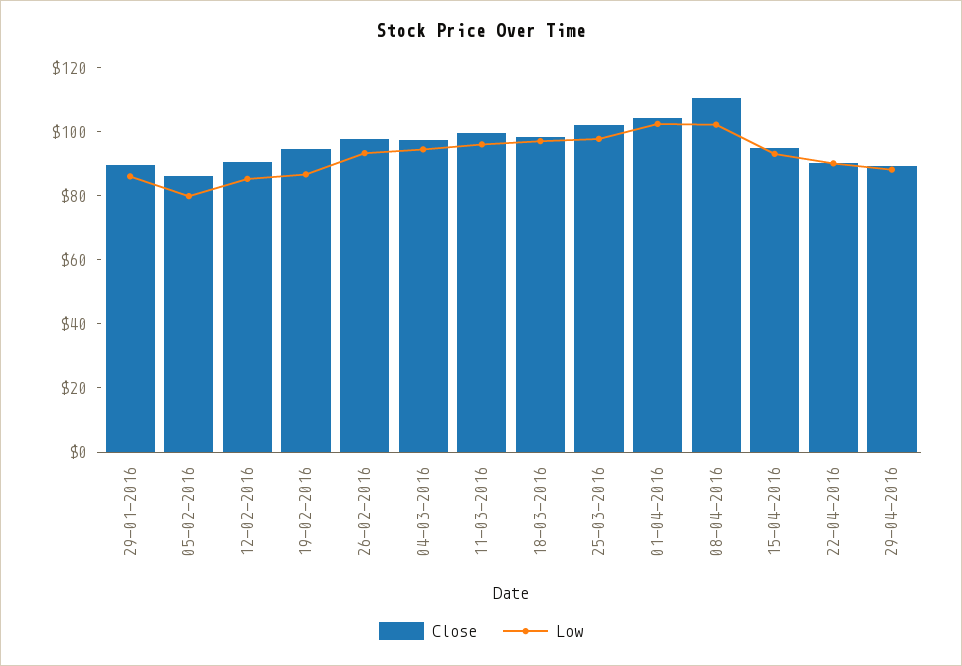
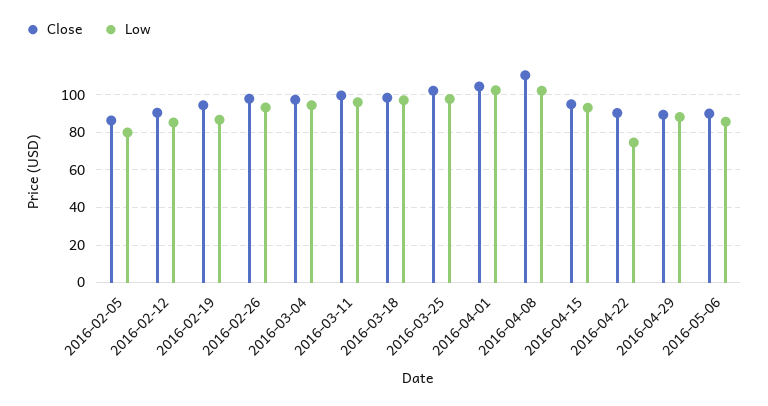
Close, 29-01-2016: 90 -> none
Low, 29-01-2016: 85 -> none
Low, 22-04-2016: 90 -> 75
Close, 2016-05-06: none -> 90
Low, 2016-05-06: none -> 85

